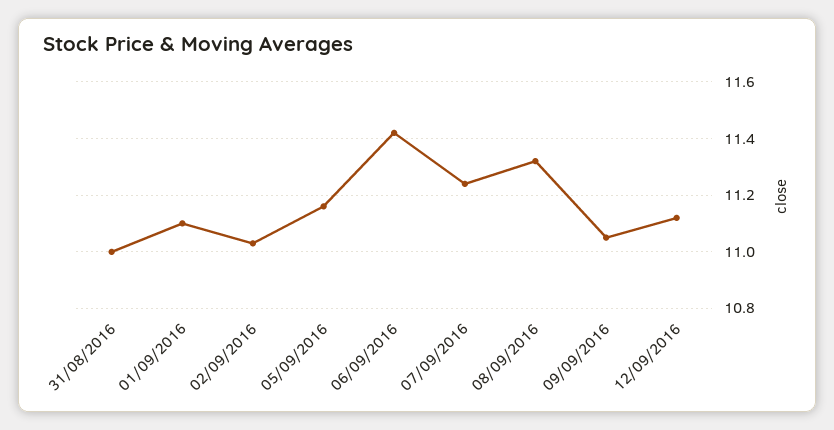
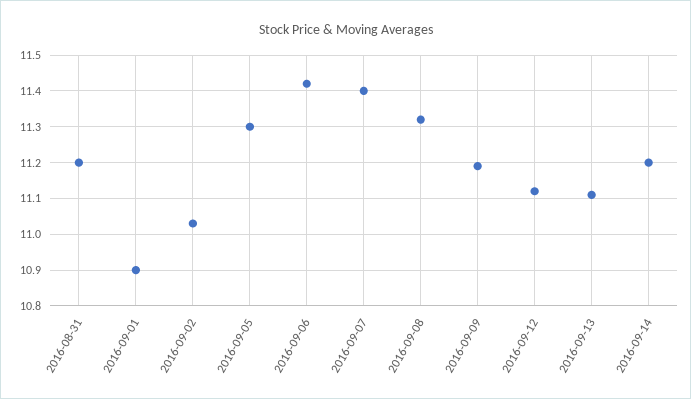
31/08/2016: 11 -> 11.2
01/09/2016: 11.1 -> 10.9
05/09/2016: 11.15 -> 11.3
07/09/2016: 11.25 -> 11.4
09/09/2016: 11.05 -> 11.2
2016-09-13: none -> 11.1
2016-09-14: none -> 11.2

